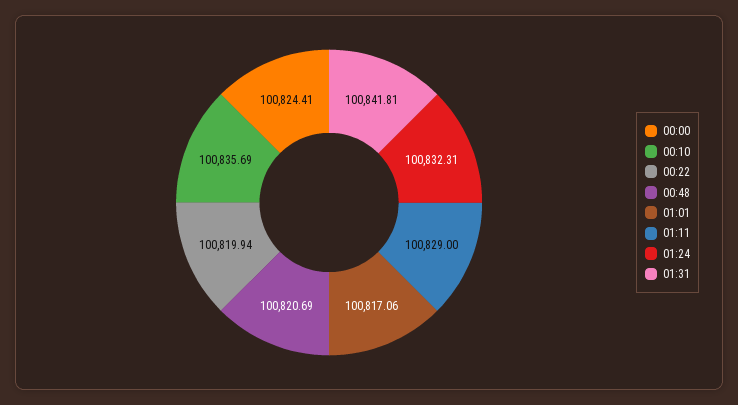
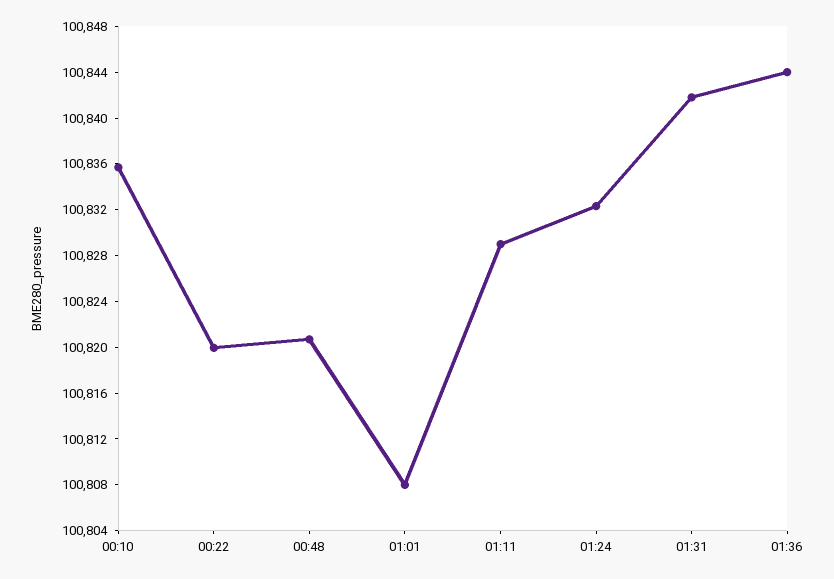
00:00: 100824.41 -> none
01:01: 100817.06 -> 100808
01:36: none -> 100844

